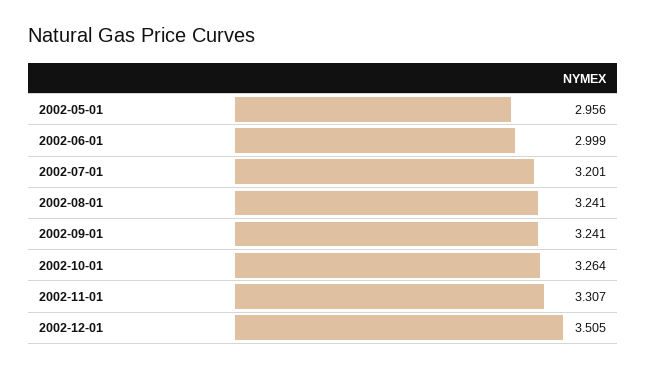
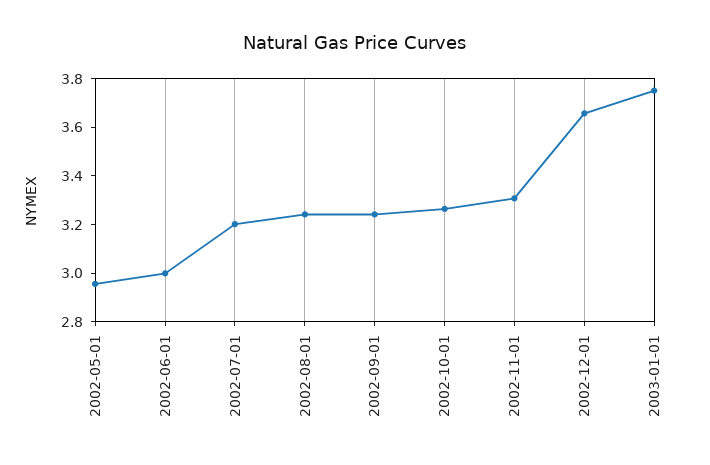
2002-12-01: 3.505 -> 3.65
2003-01-01: none -> 3.75

